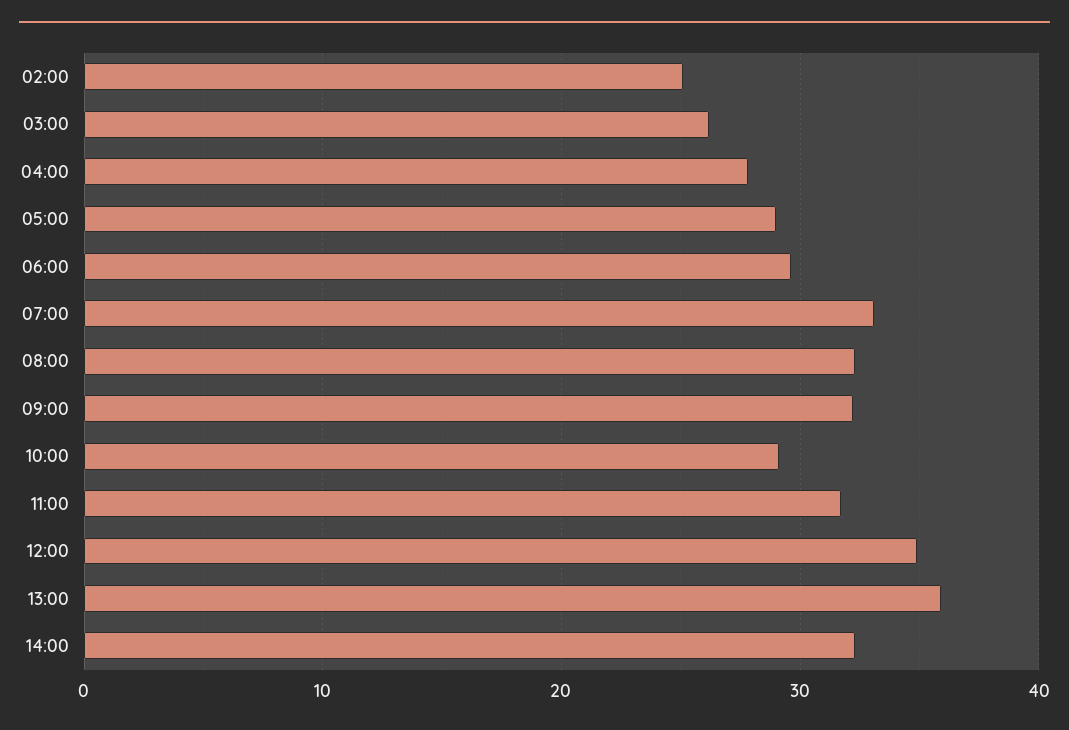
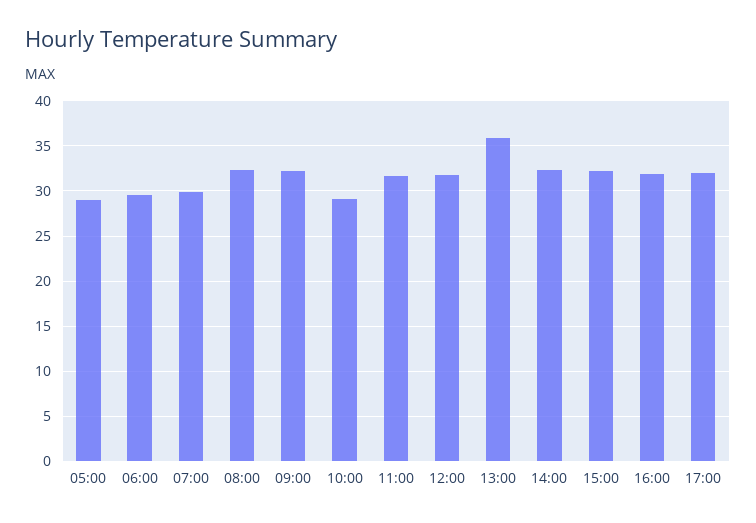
02:00: 25 -> none
03:00: 26 -> none
04:00: 28 -> none
07:00: 33 -> 30
12:00: 35 -> 32
15:00: none -> 32
16:00: none -> 32
17:00: none -> 32

